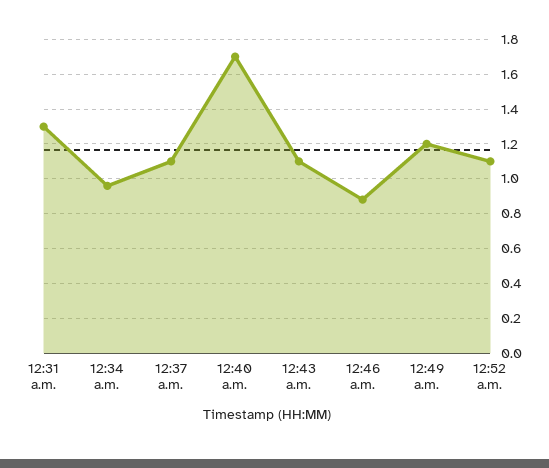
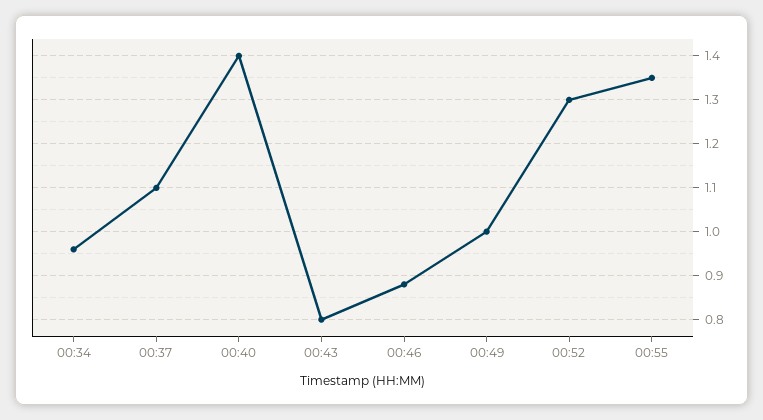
12:31 a.m.: 1.3 -> none
12:40 a.m.: 1.7 -> 1.4
12:43 a.m.: 1.1 -> 0.8
12:49 a.m.: 1.2 -> 1
12:52 a.m.: 1.1 -> 1.3
00:55: none -> 1.35

